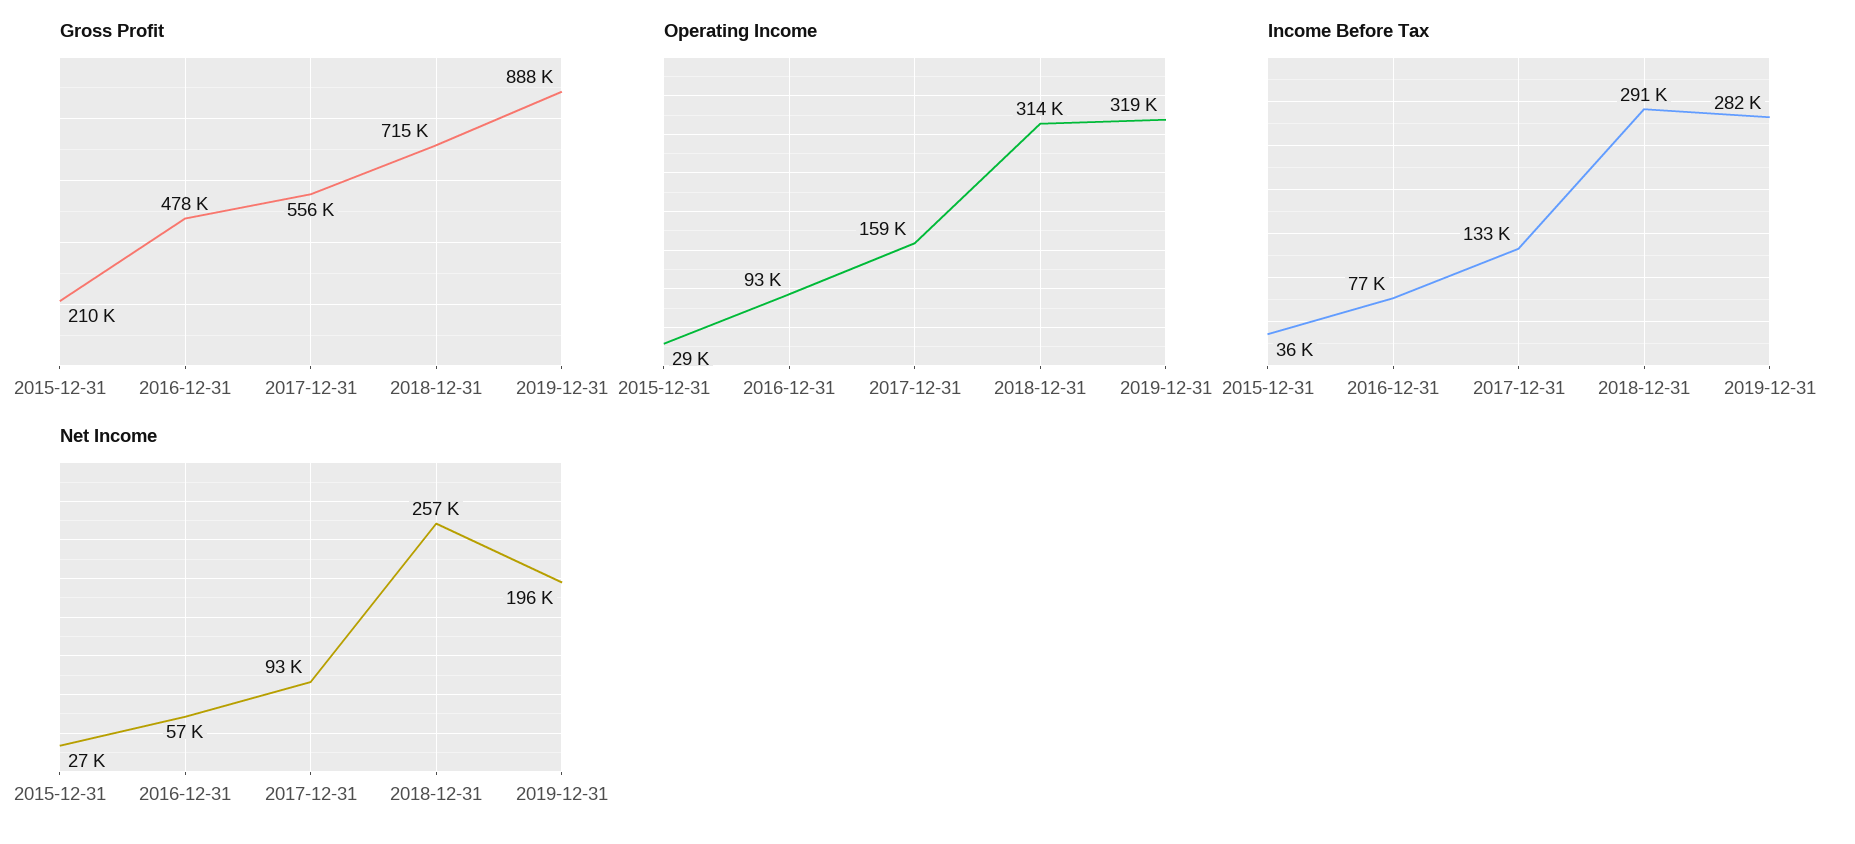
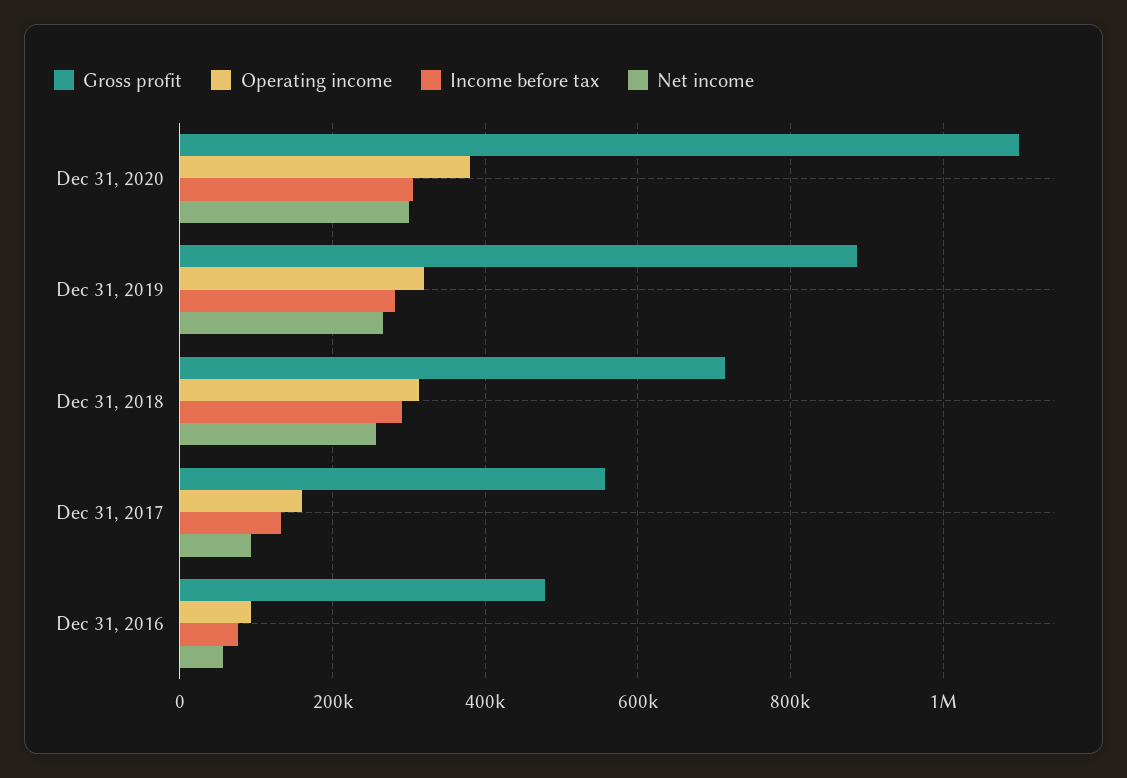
Gross Profit, 2015-12-31: 210000 -> none
Operating Income, 2015-12-31: 29000 -> none
Income Before Tax, 2015-12-31: 36000 -> none
Net Income, 2015-12-31: 27000 -> none
Net Income, 2019-12-31: 196000 -> 260000
Gross Profit, Dec 31, 2020: none -> 1100000
Operating Income, Dec 31, 2020: none -> 380000
Income Before Tax, Dec 31, 2020: none -> 300000
Net Income, Dec 31, 2020: none -> 300000

